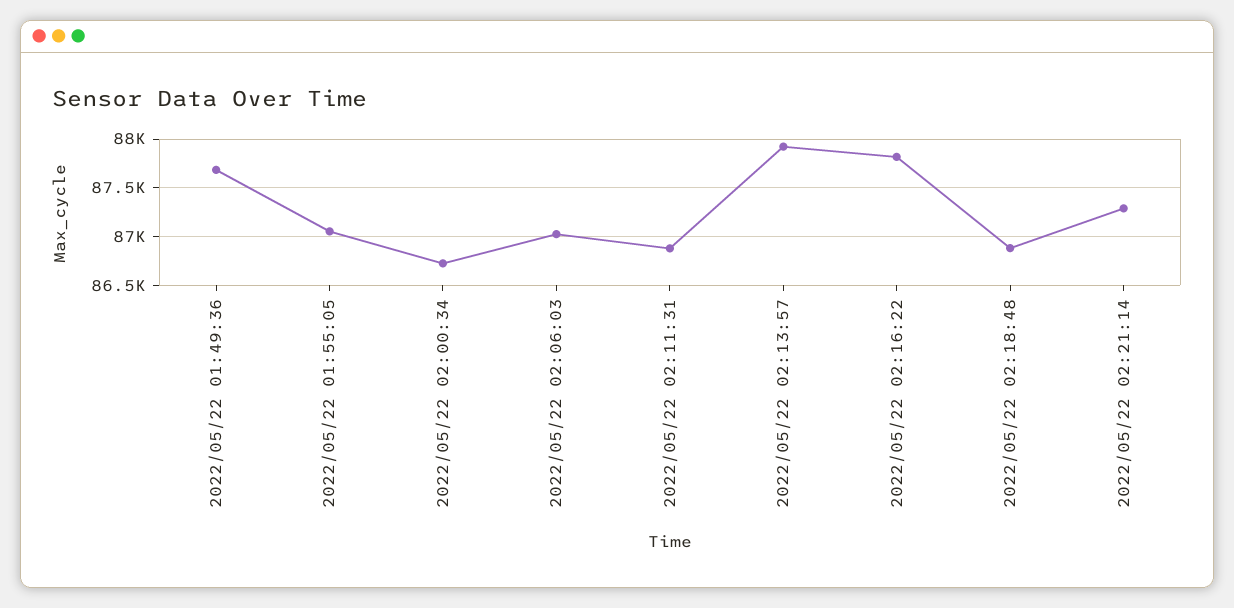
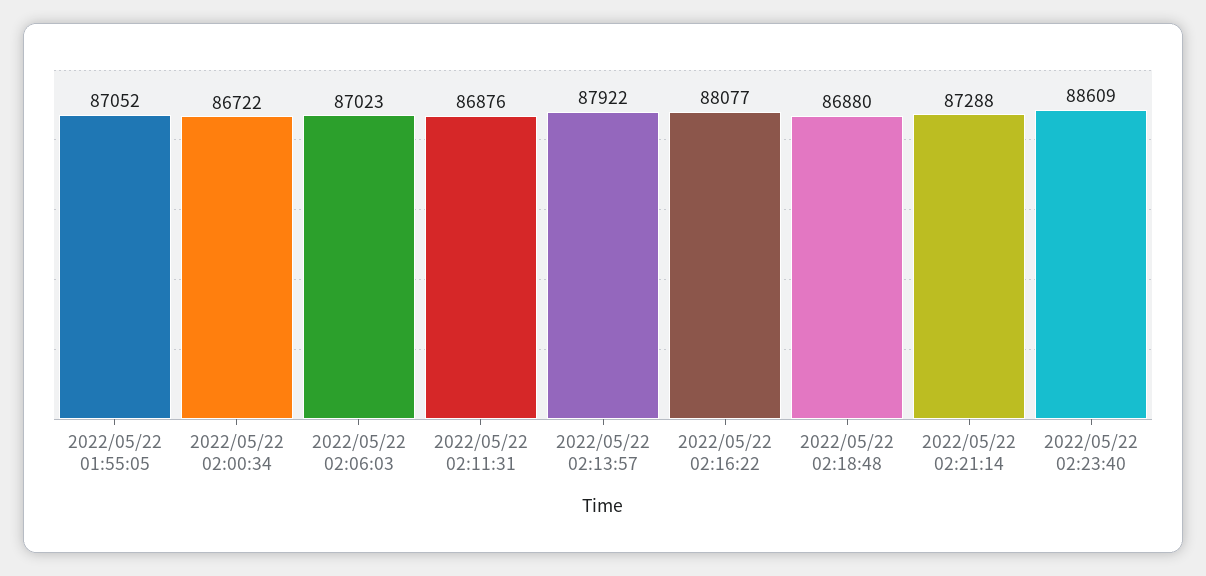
2022/05/22 01:49:36: 87700 -> none
2022/05/22 02:16:22: 87800 -> 88077
2022/05/22 02:23:40: none -> 88609

